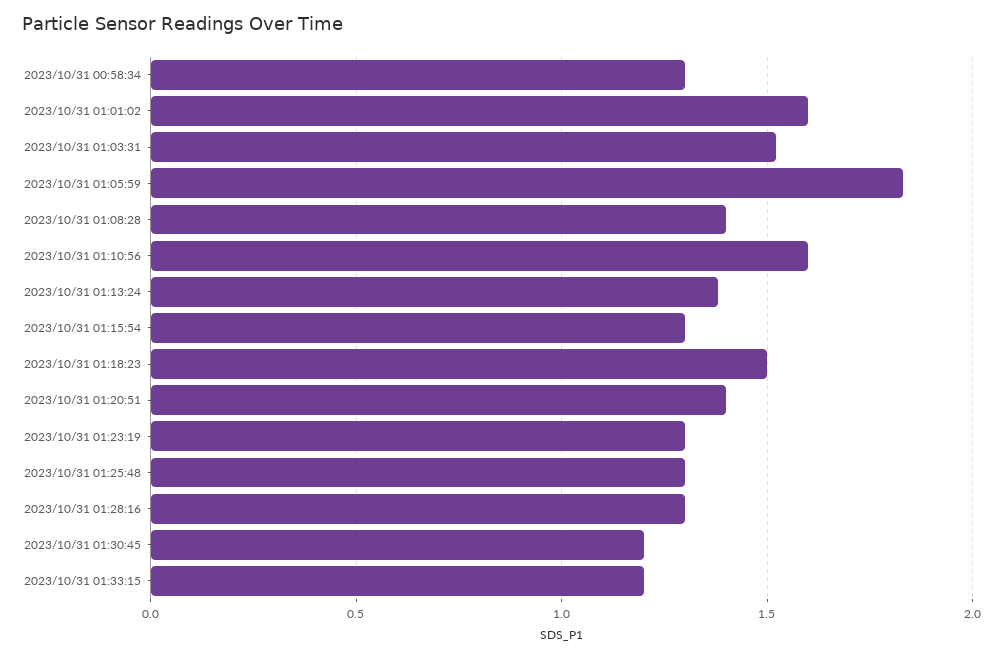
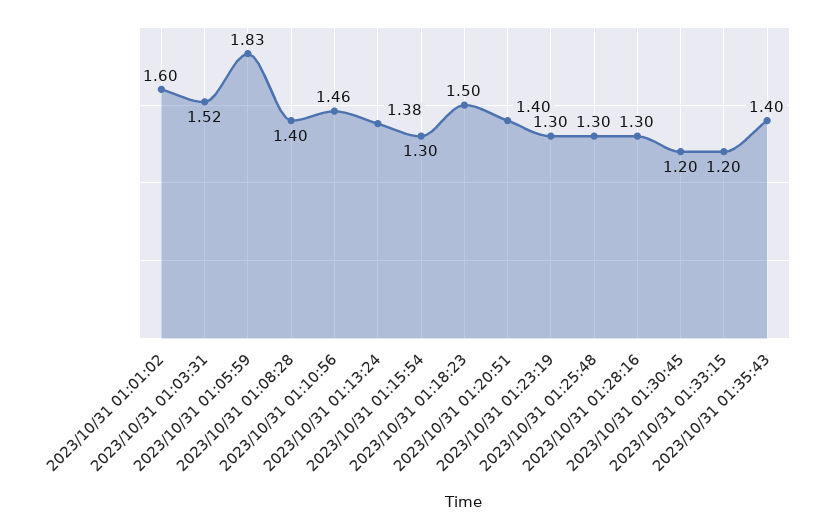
2023/10/31 00:58:34: 1.3 -> none
2023/10/31 01:10:56: 1.6 -> 1.46
2023/10/31 01:35:43: none -> 1.4

